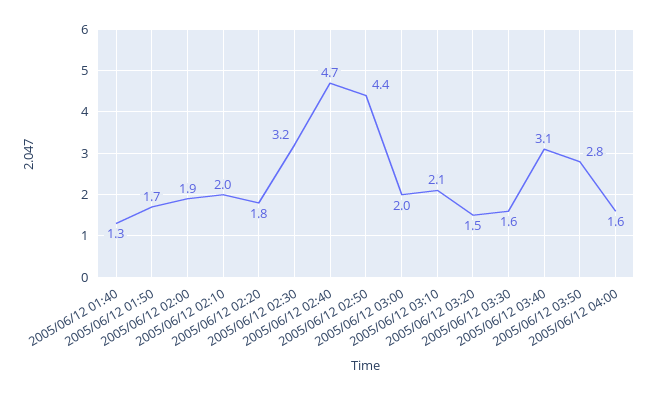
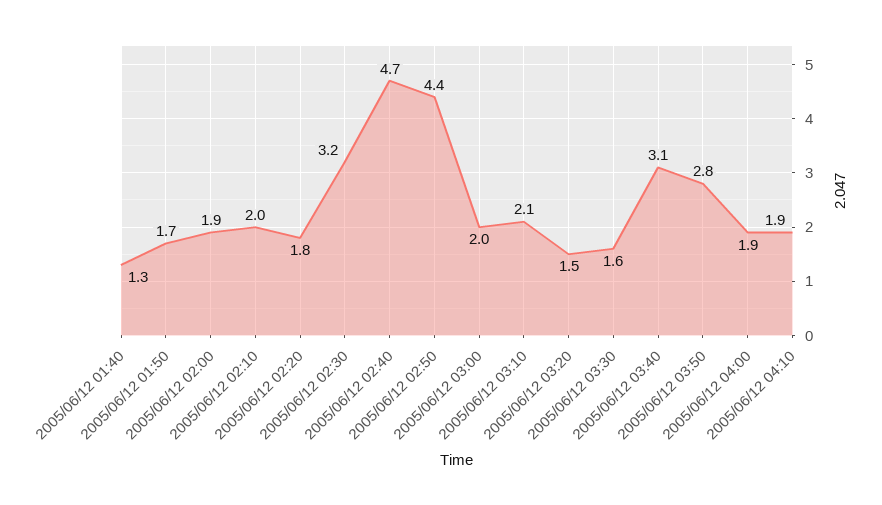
2005/06/12 04:00: 1.6 -> 1.9
2005/06/12 04:10: none -> 1.9

